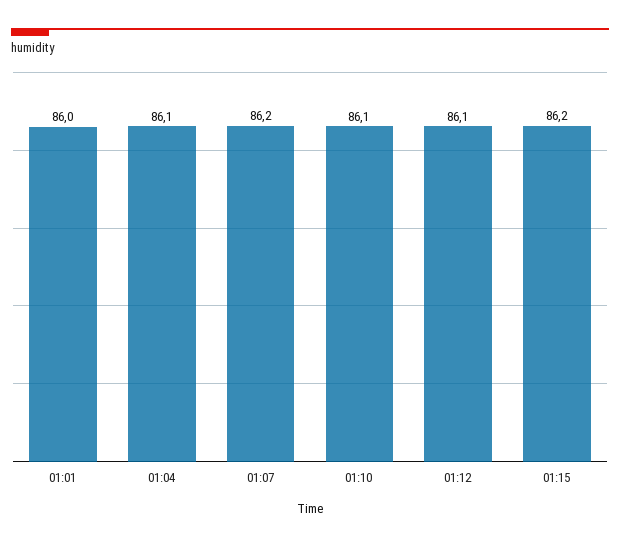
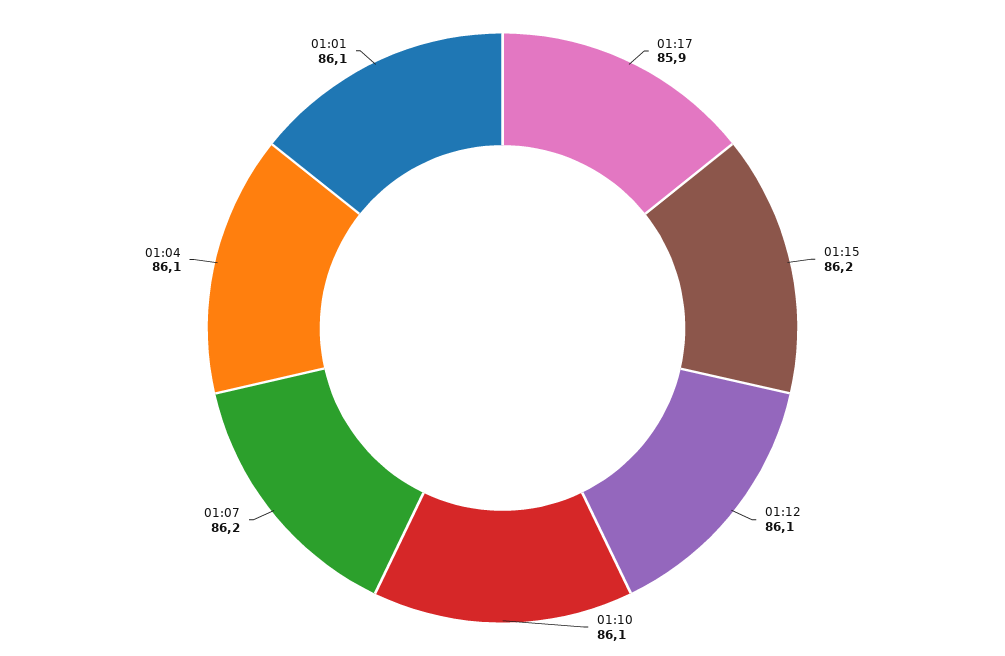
01:01: 86 -> 86.1
01:17: none -> 85.9

